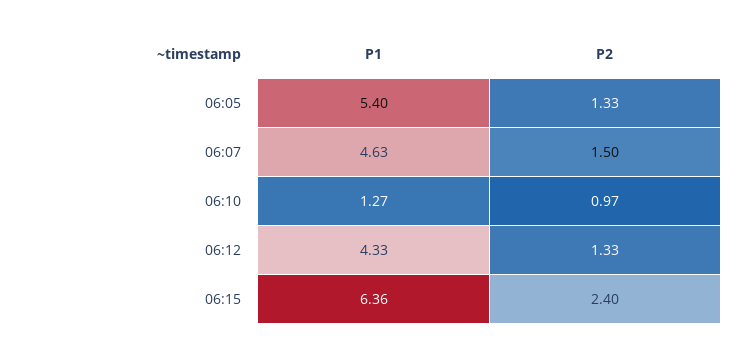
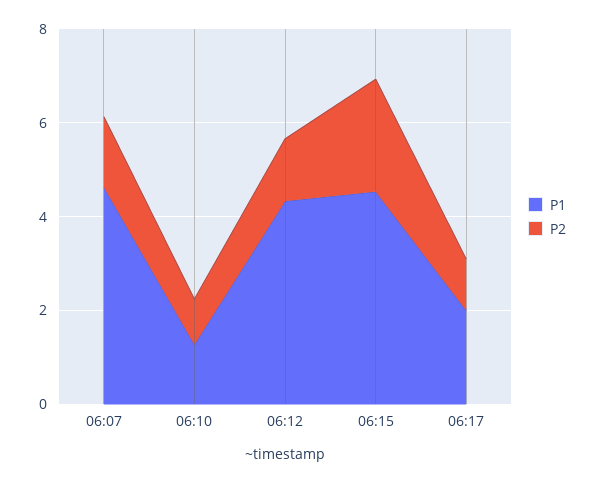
P1, 06:05: 5.4 -> none
P2, 06:05: 1.33 -> none
P1, 06:15: 6.36 -> 4.5
P1, 06:17: none -> 2
P2, 06:17: none -> 1

